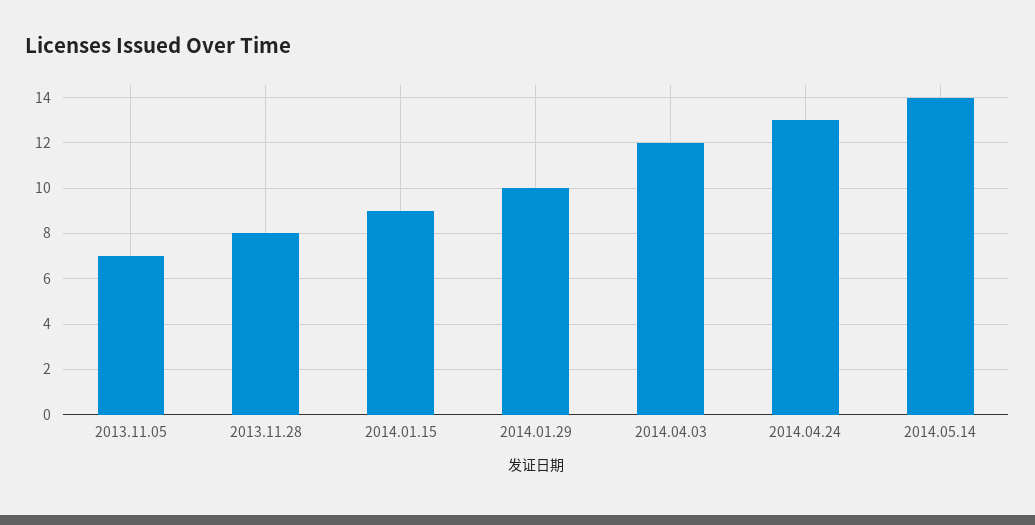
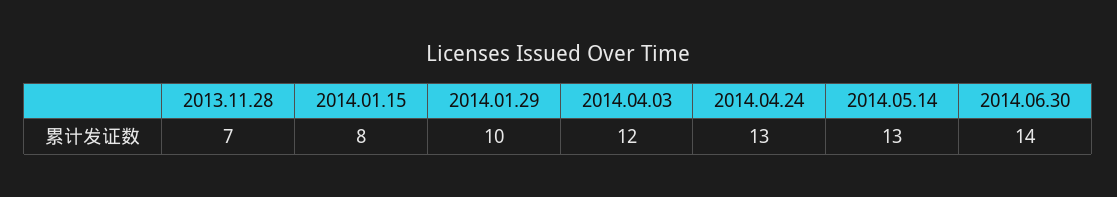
2013.11.05: 7 -> none
2013.11.28: 8 -> 7
2014.01.15: 9 -> 8
2014.05.14: 14 -> 13
2014.06.30: none -> 14

